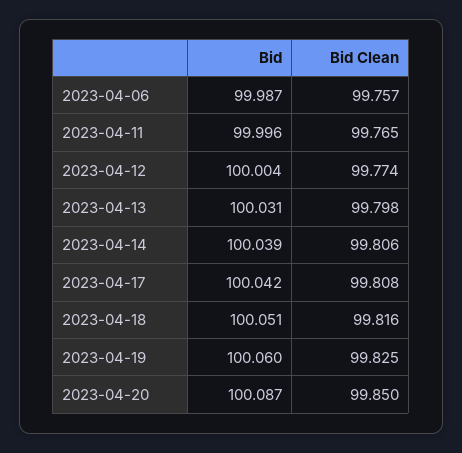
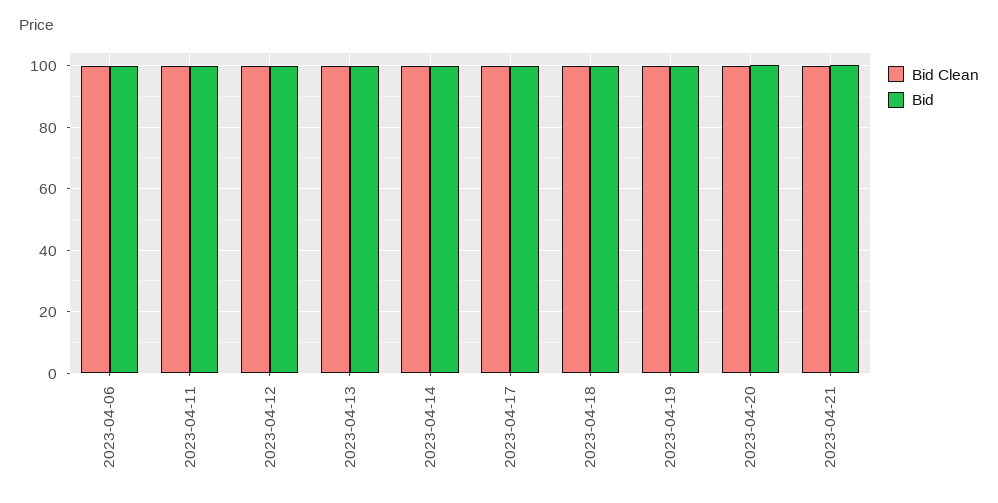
Bid Clean, 2023-04-21: none -> 100
Bid, 2023-04-21: none -> 100

